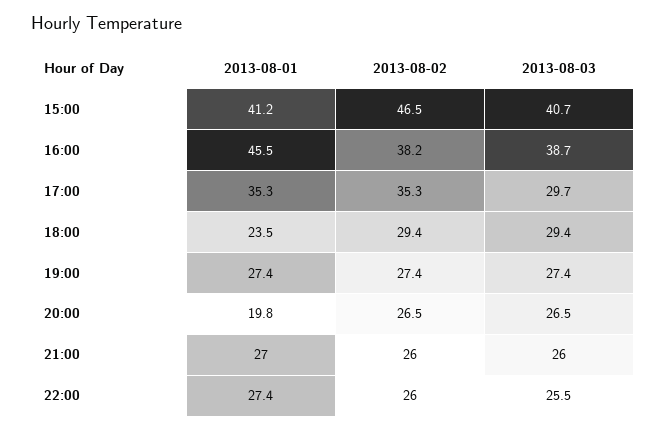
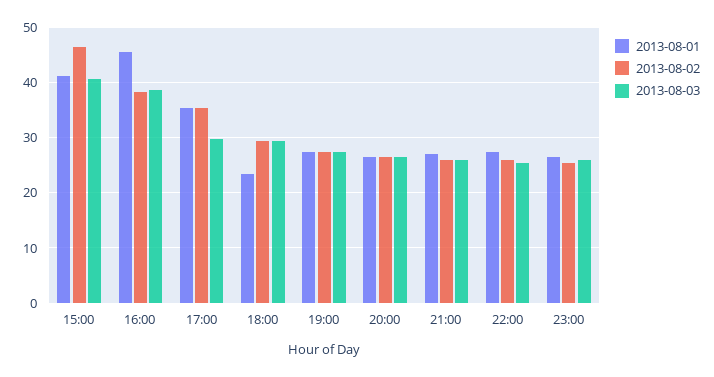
2013-08-01, 20:00: 19.8 -> 26
2013-08-01, 23:00: none -> 26
2013-08-02, 23:00: none -> 26
2013-08-03, 23:00: none -> 26

